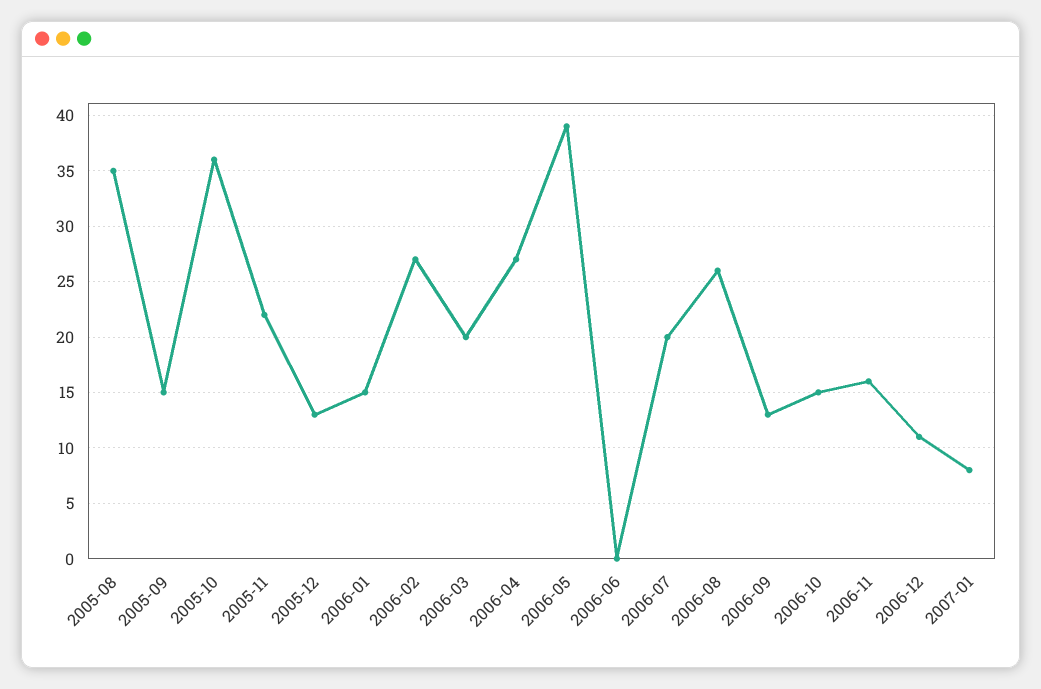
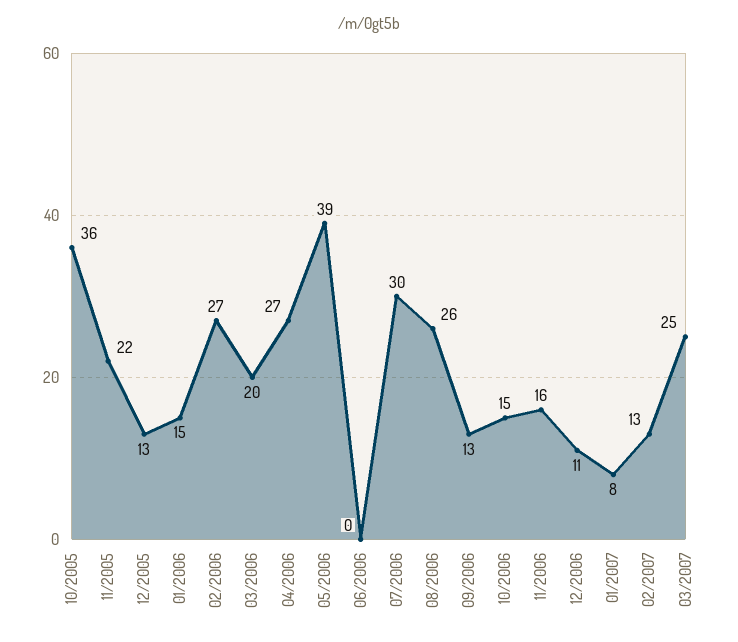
2005-08: 35 -> none
2005-09: 15 -> none
2006-07: 20 -> 30
02/2007: none -> 13
03/2007: none -> 25

